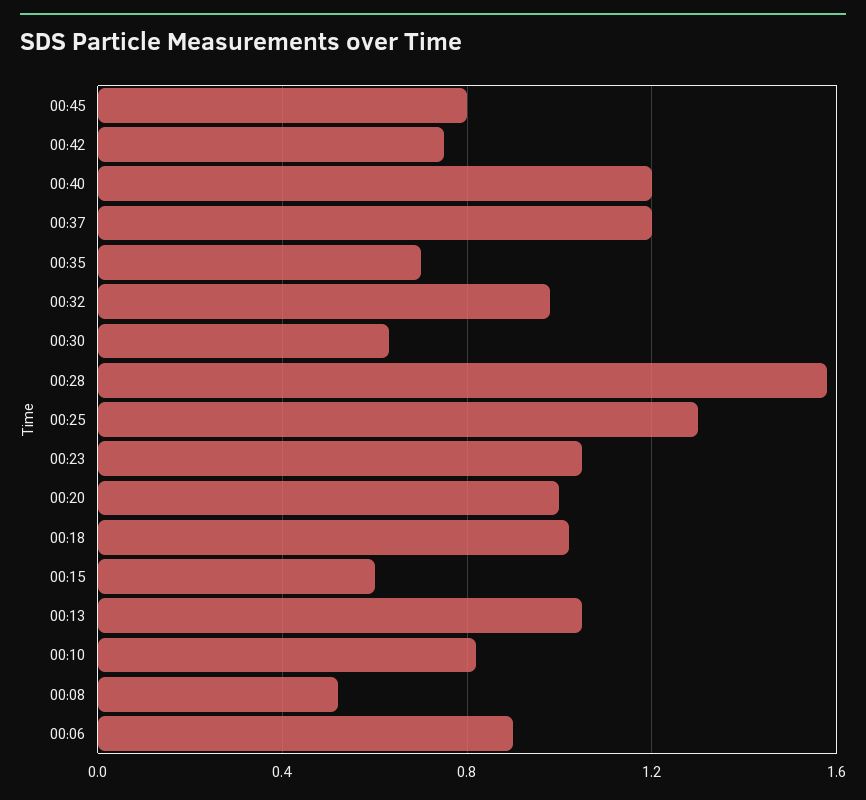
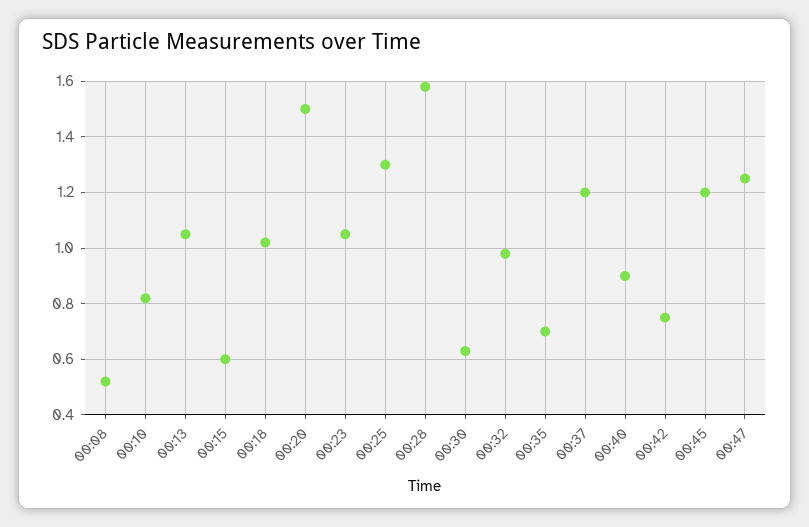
00:45: 0.8 -> 1.2
00:40: 1.2 -> 0.9
00:20: 1 -> 1.5
00:06: 0.9 -> none
00:47: none -> 1.25

